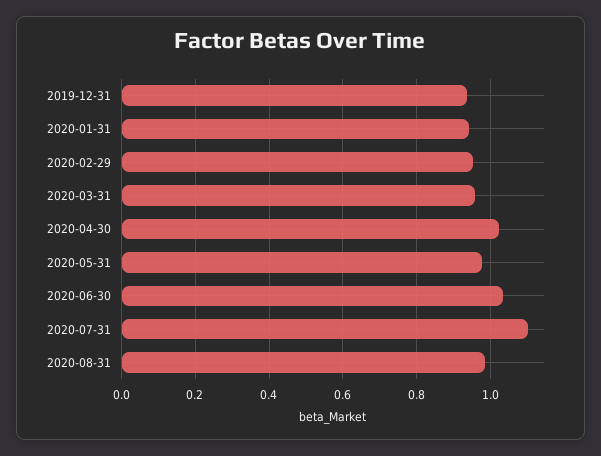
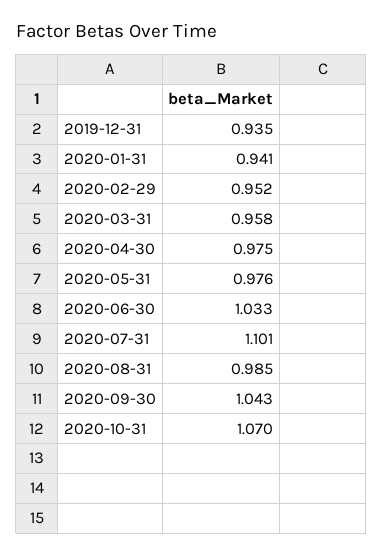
2020-04-30: 1.02 -> 0.975
2020-09-30: none -> 1.043
2020-10-31: none -> 1.07

